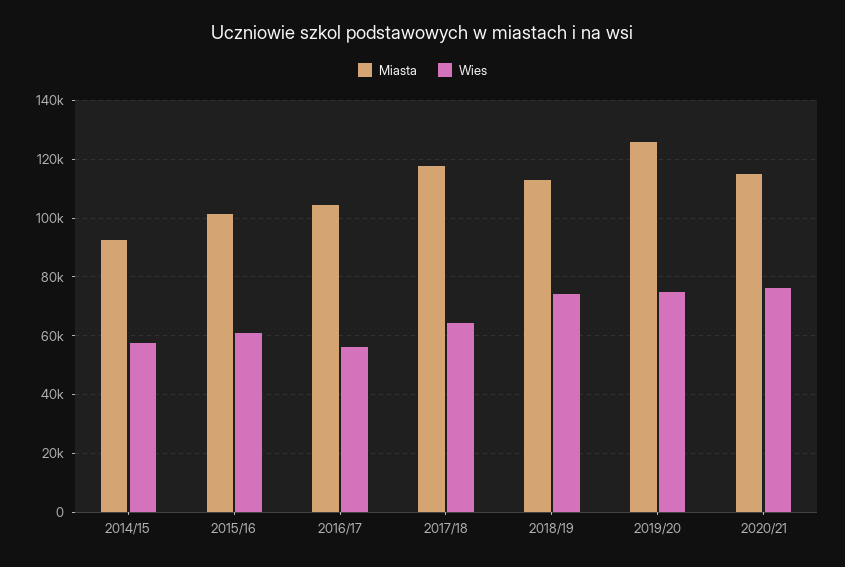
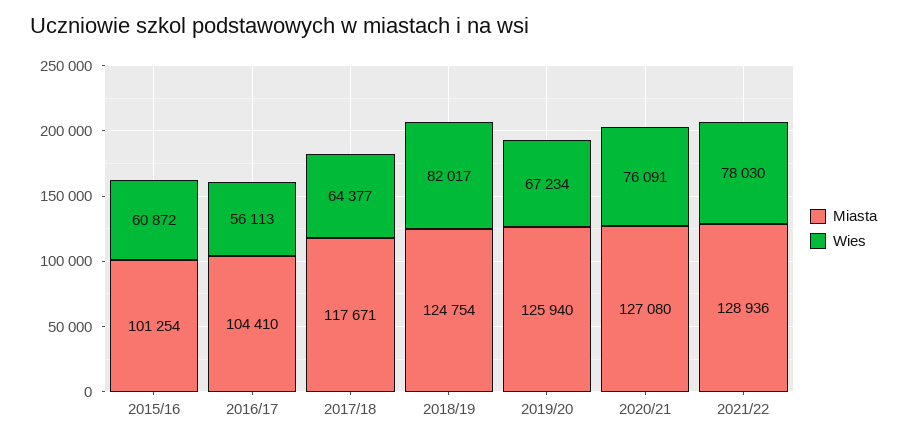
Miasta, 2014/15: 92500 -> none
Wies, 2014/15: 57500 -> none
Miasta, 2018/19: 112500 -> 124754
Wies, 2018/19: 75000 -> 82017
Wies, 2019/20: 75000 -> 67234
Miasta, 2020/21: 115000 -> 127080
Miasta, 2021/22: none -> 128936
Wies, 2021/22: none -> 78030

